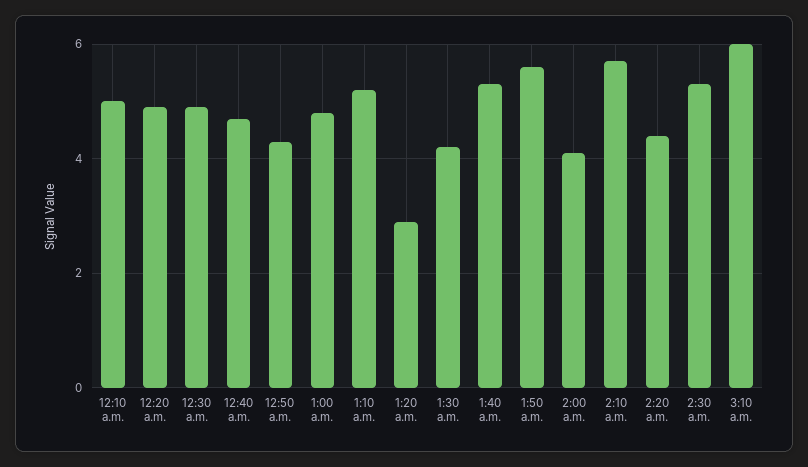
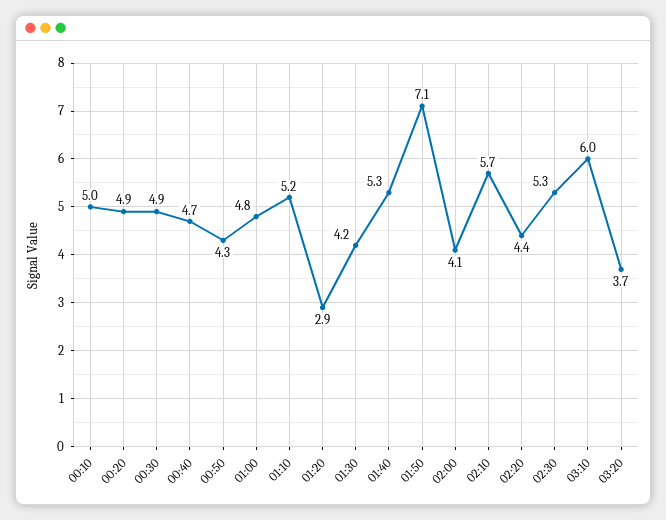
1:50 a.m.: 5.5 -> 7.1
03:20: none -> 3.7

